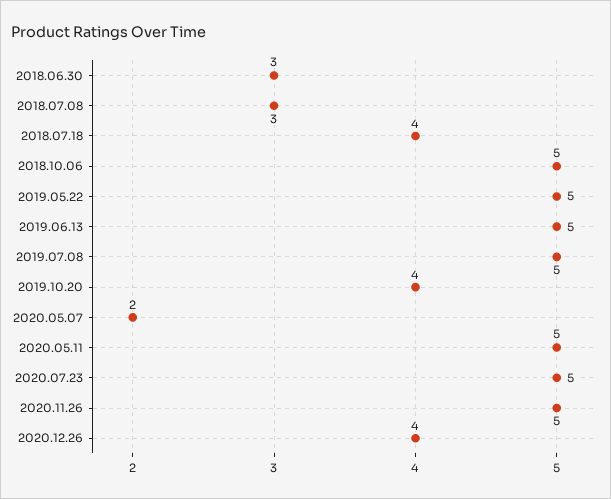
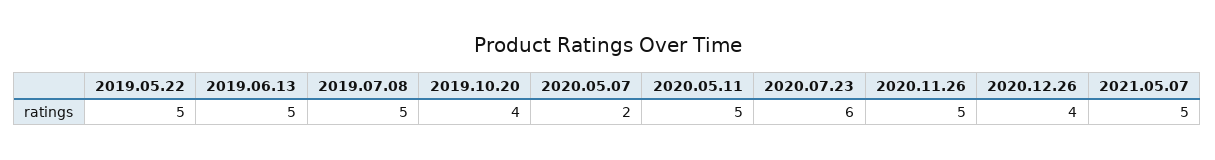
2018.06.30: 3 -> none
2018.07.08: 3 -> none
2018.07.18: 4 -> none
2018.10.06: 5 -> none
2020.07.23: 5 -> 6
2021.05.07: none -> 5

